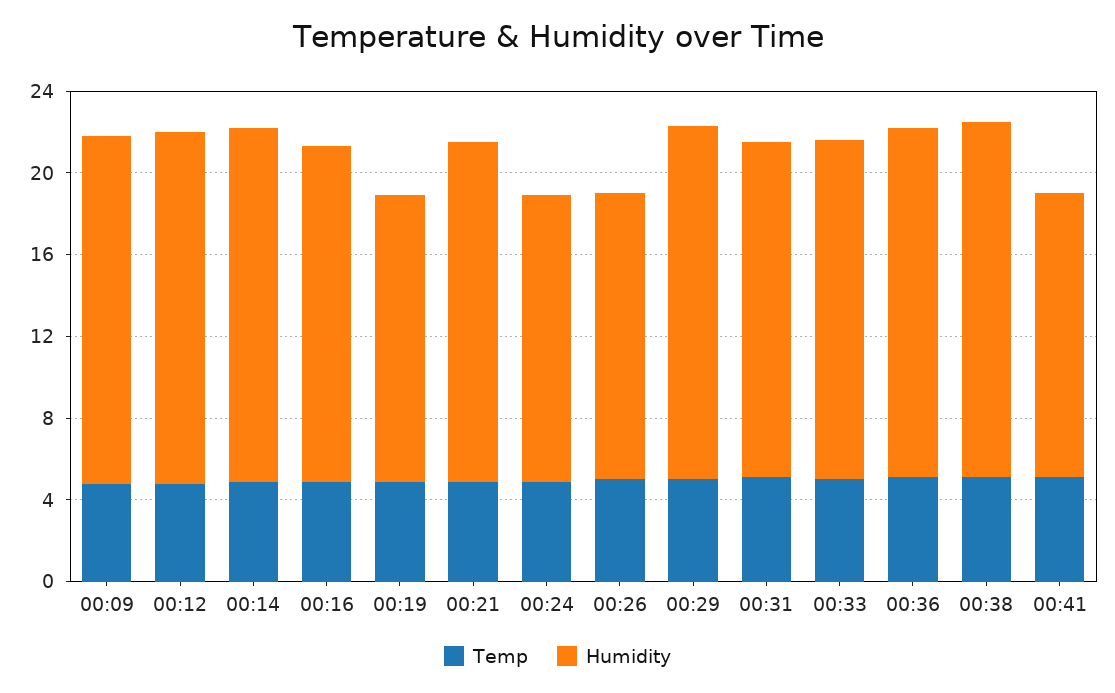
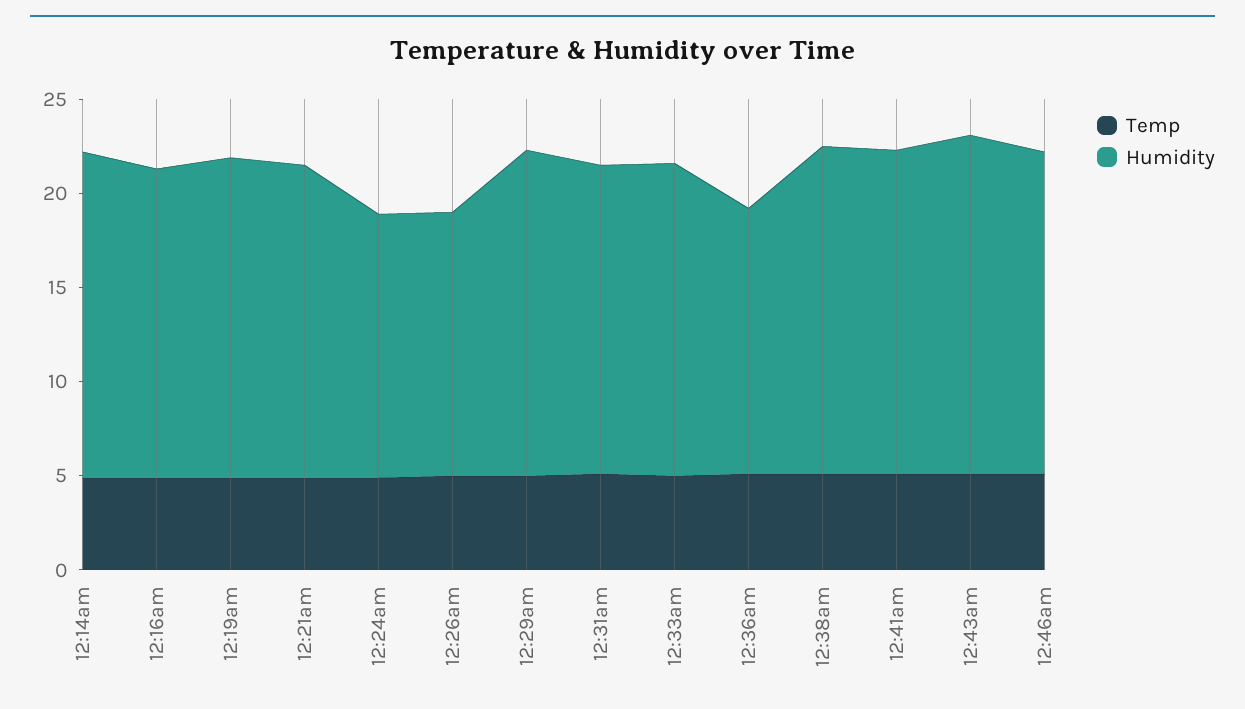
Temp, 00:09: 5 -> none
Humidity, 00:09: 17 -> none
Temp, 00:12: 5 -> none
Humidity, 00:12: 17 -> none
Humidity, 00:19: 14 -> 17
Humidity, 00:36: 17 -> 14
Humidity, 00:41: 14 -> 17
Temp, 12:43am: none -> 5
Humidity, 12:43am: none -> 18
Temp, 12:46am: none -> 5
Humidity, 12:46am: none -> 17

